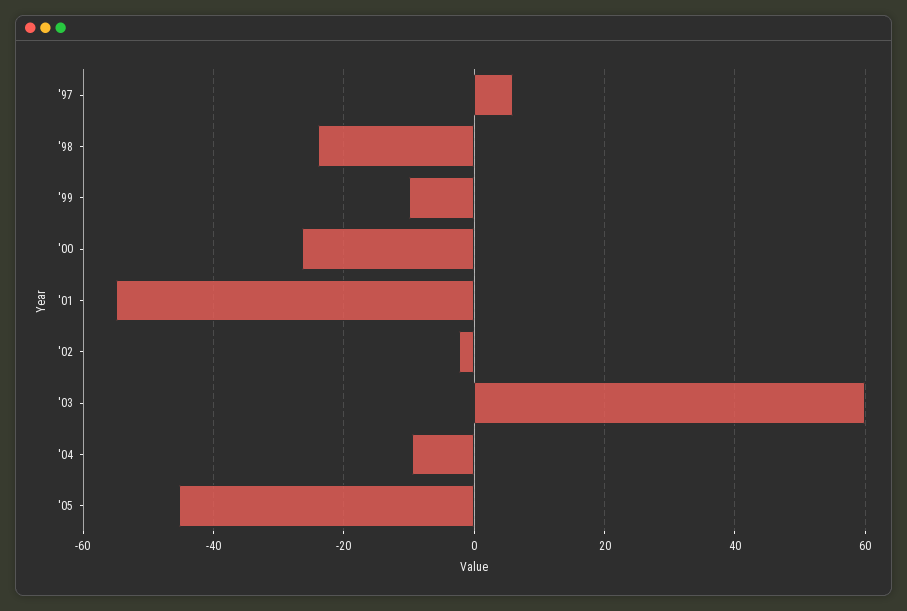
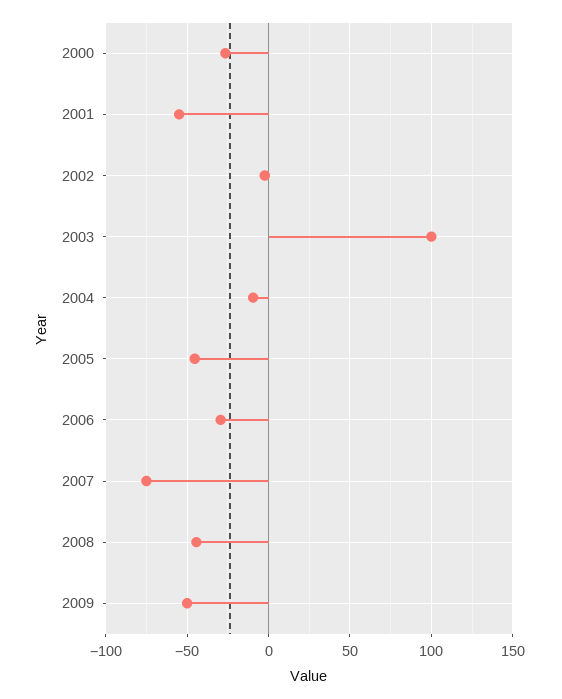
'97: 6 -> none
'98: -24 -> none
'99: -10 -> none
'03: 60 -> 100
2006: none -> -30
2007: none -> -75
2008: none -> -45
2009: none -> -50

